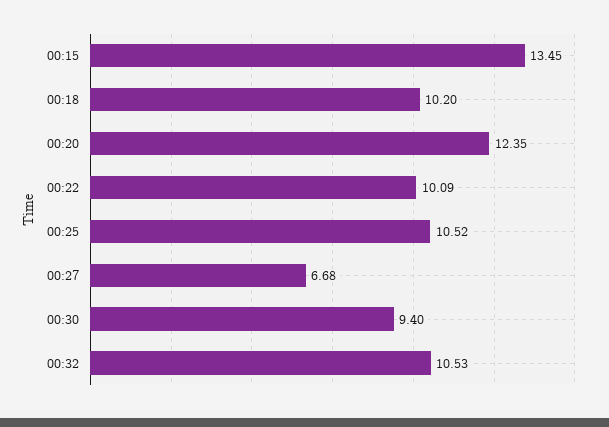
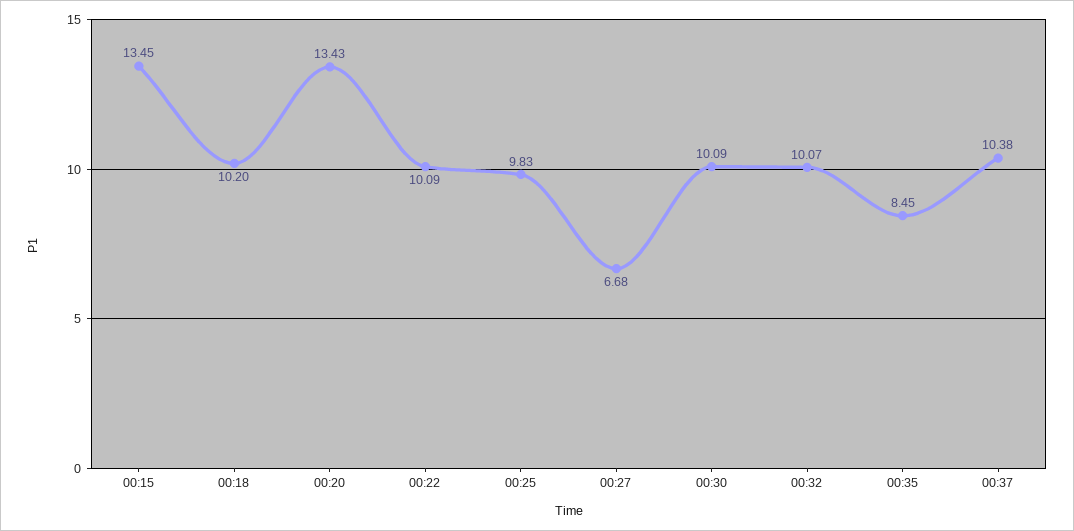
00:20: 12.35 -> 13.43
00:25: 10.52 -> 9.83
00:30: 9.4 -> 10.09
00:32: 10.53 -> 10.07
00:35: none -> 8.45
00:37: none -> 10.38

